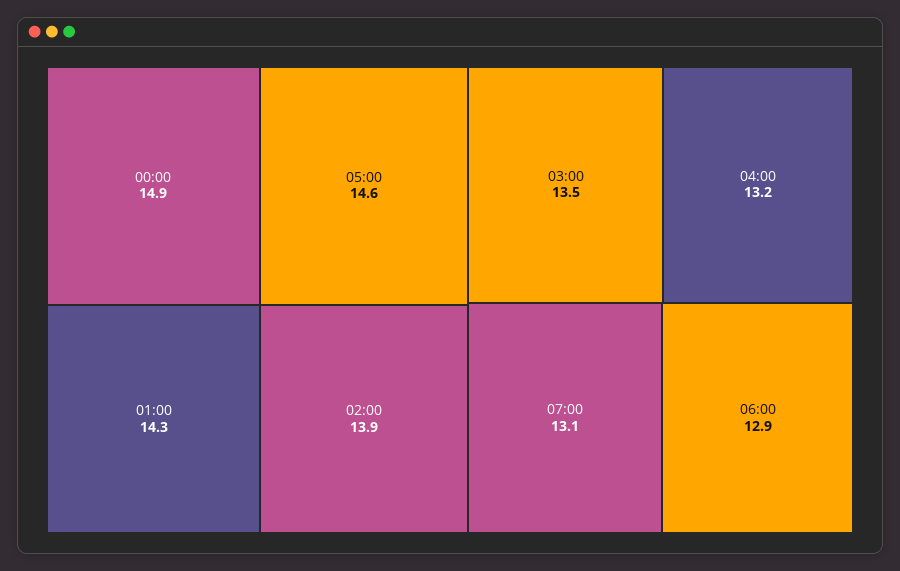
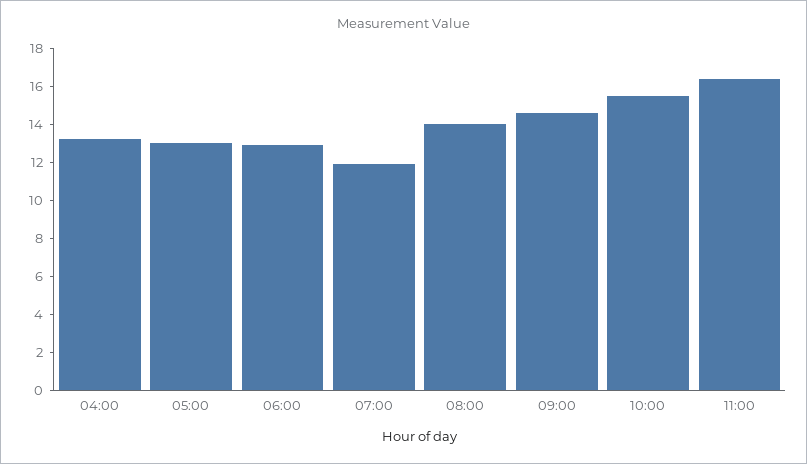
00:00: 14.9 -> none
05:00: 14.6 -> 13
01:00: 14.3 -> none
02:00: 13.9 -> none
03:00: 13.5 -> none
07:00: 13.1 -> 12
08:00: none -> 14
09:00: none -> 14.5
10:00: none -> 15.5
11:00: none -> 16.5

